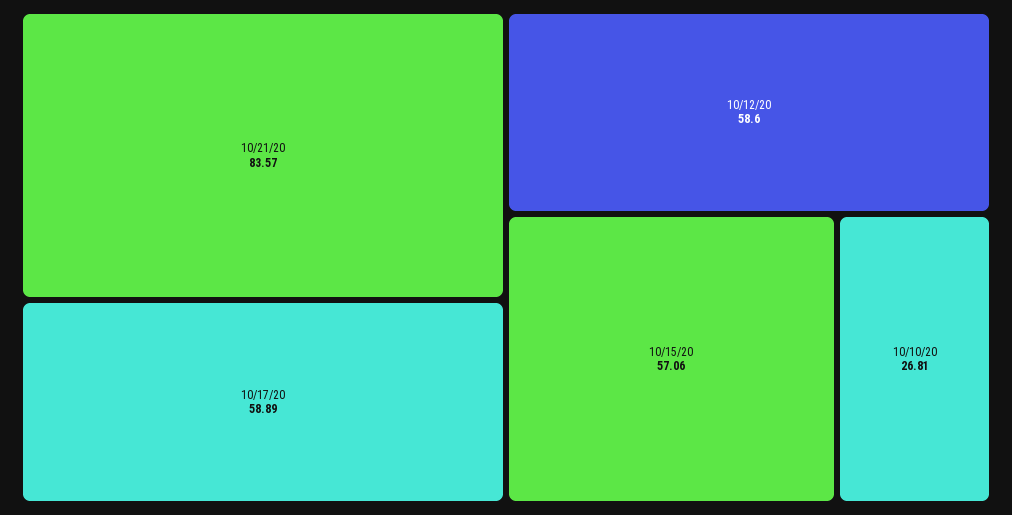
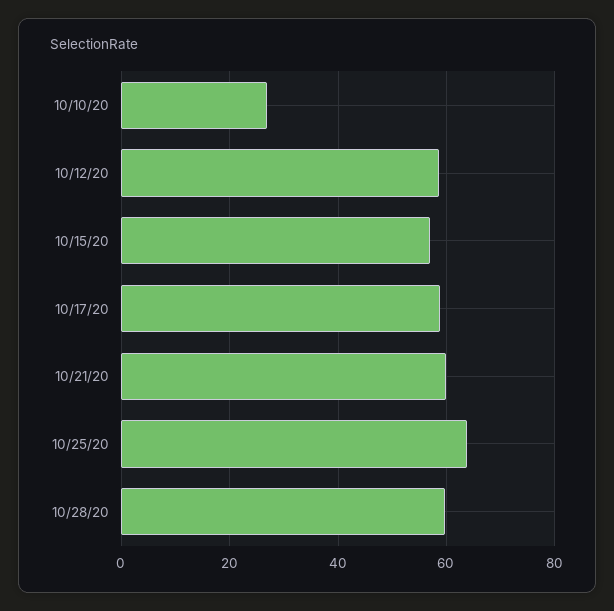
10/21/20: 83.57 -> 60
10/25/20: none -> 64
10/28/20: none -> 60

